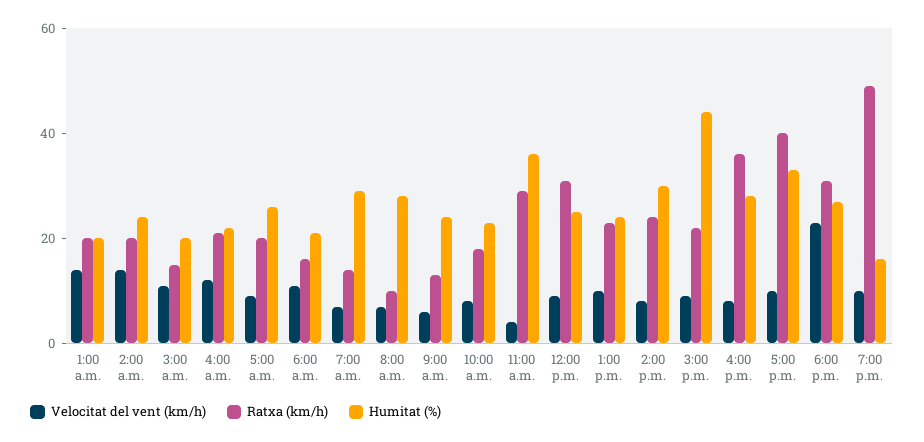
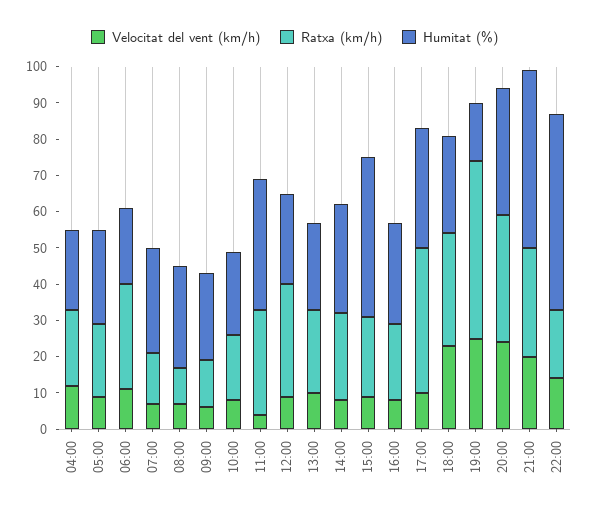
Velocitat del vent (km/h), 1:00 a.m.: 15 -> none
Ratxa (km/h), 1:00 a.m.: 20 -> none
Humitat (%), 1:00 a.m.: 20 -> none
Velocitat del vent (km/h), 2:00 a.m.: 15 -> none
Ratxa (km/h), 2:00 a.m.: 20 -> none
Humitat (%), 2:00 a.m.: 25 -> none
Velocitat del vent (km/h), 3:00 a.m.: 10 -> none
Ratxa (km/h), 3:00 a.m.: 15 -> none
Humitat (%), 3:00 a.m.: 20 -> none
Ratxa (km/h), 6:00 a.m.: 15 -> 30
Ratxa (km/h), 4:00 p.m.: 35 -> 20
Velocitat del vent (km/h), 7:00 p.m.: 10 -> 25
Velocitat del vent (km/h), 20:00: none -> 25
Ratxa (km/h), 20:00: none -> 35
Humitat (%), 20:00: none -> 35
Velocitat del vent (km/h), 21:00: none -> 20
Ratxa (km/h), 21:00: none -> 30
Humitat (%), 21:00: none -> 50
Velocitat del vent (km/h), 22:00: none -> 15
Ratxa (km/h), 22:00: none -> 20
Humitat (%), 22:00: none -> 55

